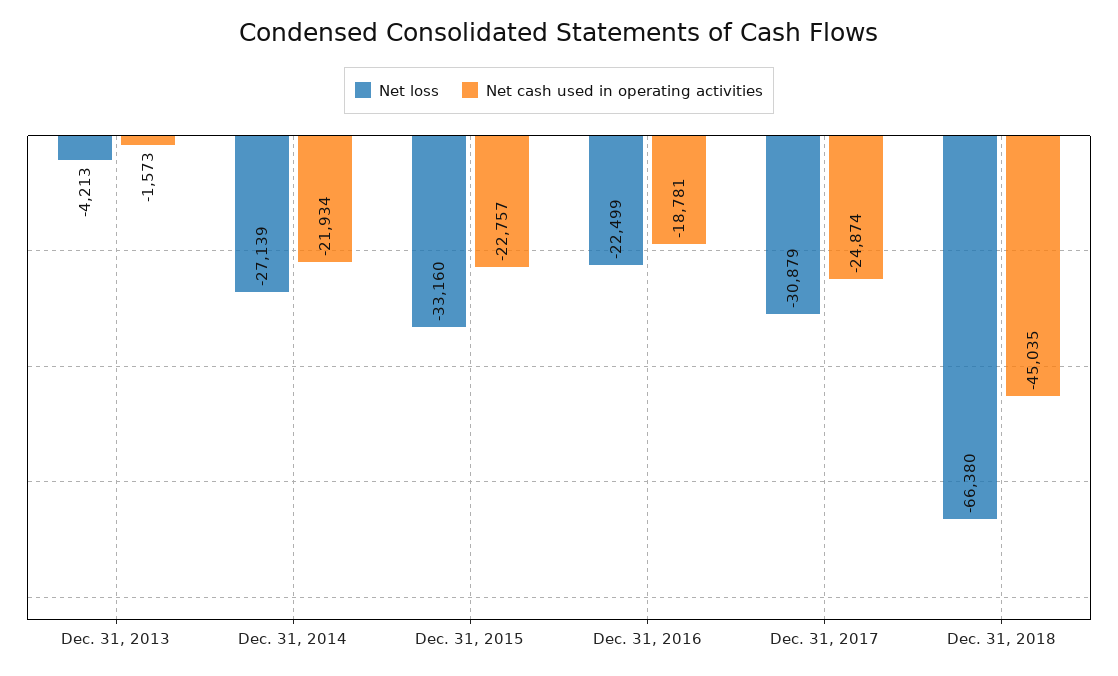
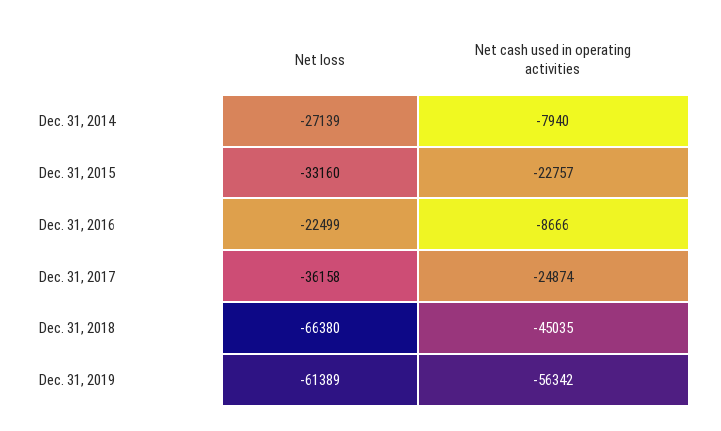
Net loss, Dec. 31, 2013: -4213 -> none
Net cash used in operating activities, Dec. 31, 2013: -1573 -> none
Net cash used in operating activities, Dec. 31, 2014: -21934 -> -7940
Net cash used in operating activities, Dec. 31, 2016: -18781 -> -8666
Net loss, Dec. 31, 2017: -30879 -> -36158
Net loss, Dec. 31, 2019: none -> -61389
Net cash used in operating activities, Dec. 31, 2019: none -> -56342

